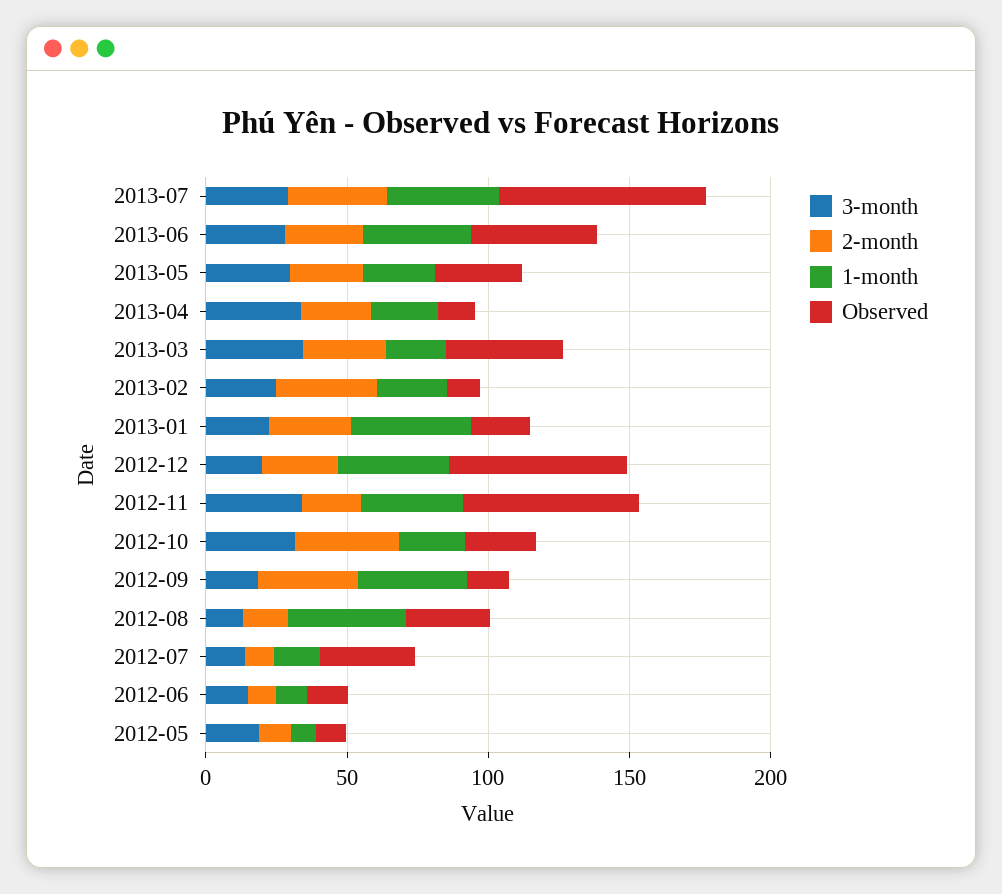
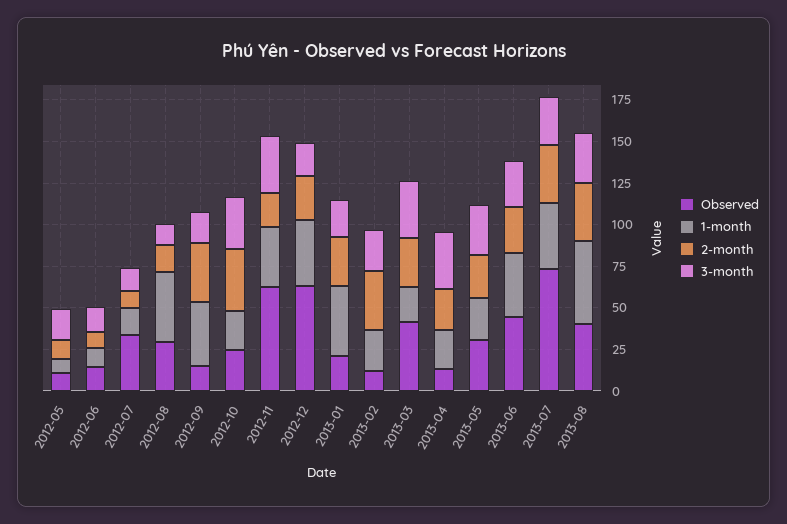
Observed, 2013-08: none -> 40
1-month, 2013-08: none -> 50
2-month, 2013-08: none -> 35
3-month, 2013-08: none -> 30

